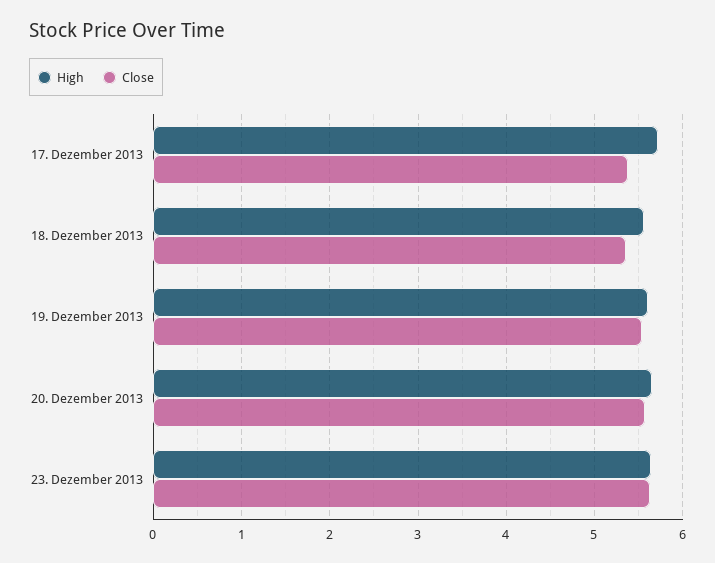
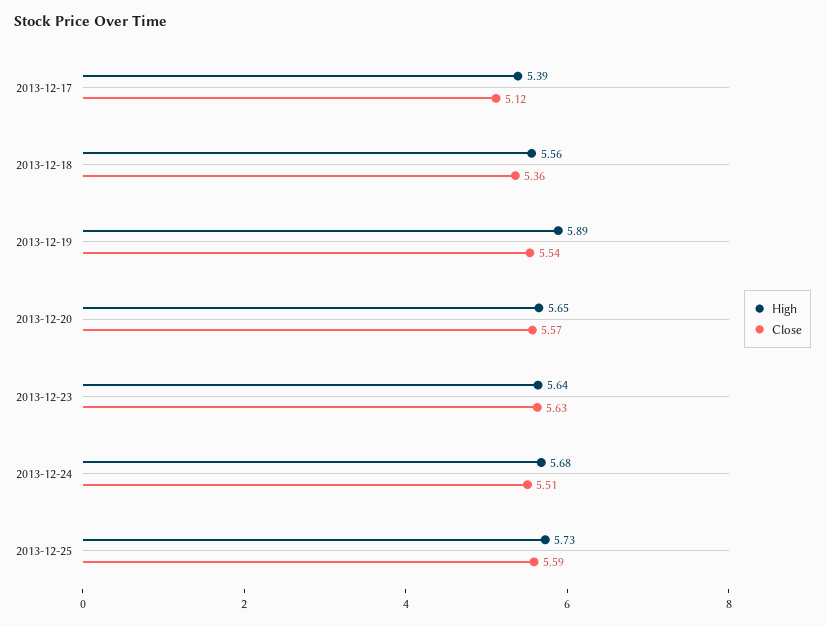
High, 17. Dezember 2013: 5.7 -> 5.39
Close, 17. Dezember 2013: 5.4 -> 5.12
High, 19. Dezember 2013: 5.6 -> 5.89
High, 2013-12-24: none -> 5.68
Close, 2013-12-24: none -> 5.51
High, 2013-12-25: none -> 5.73
Close, 2013-12-25: none -> 5.59

